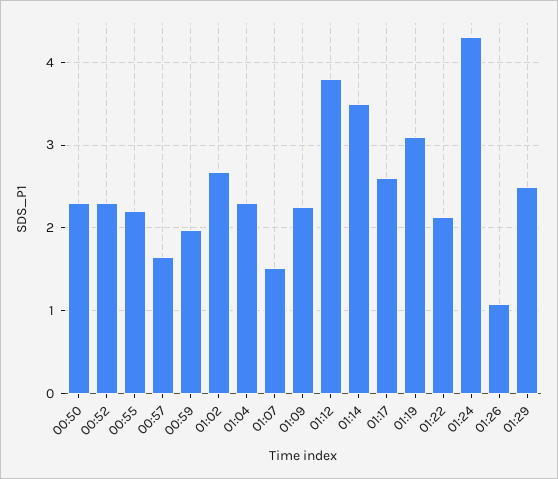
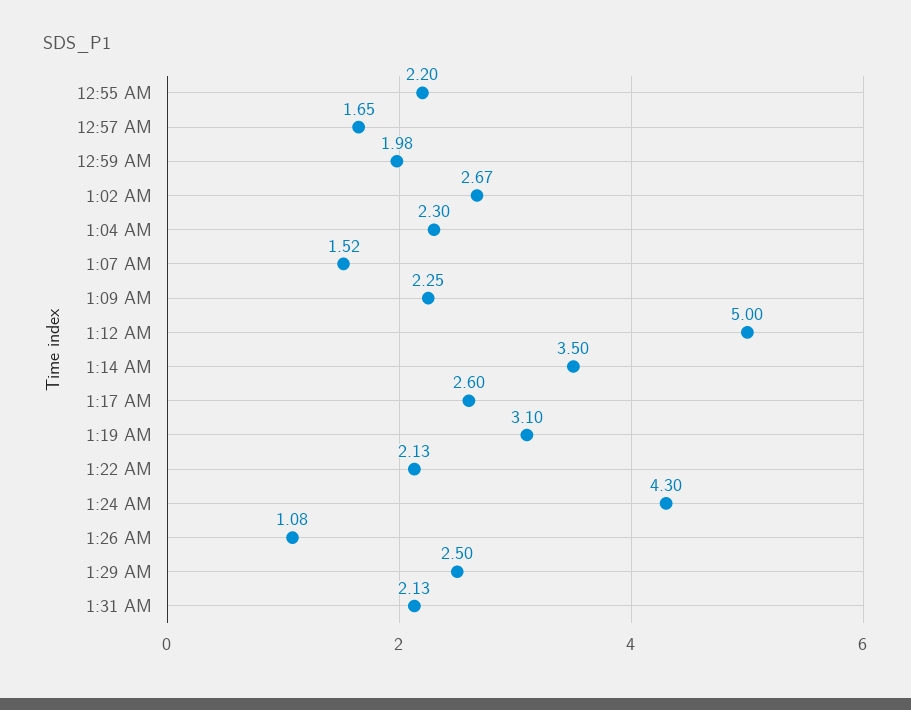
00:50: 2.3 -> none
00:52: 2.3 -> none
01:12: 3.8 -> 5
1:31 AM: none -> 2.13

